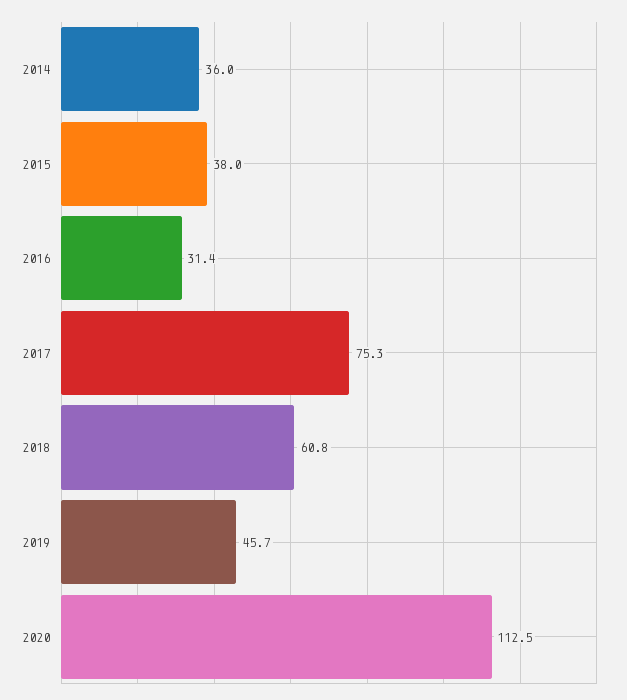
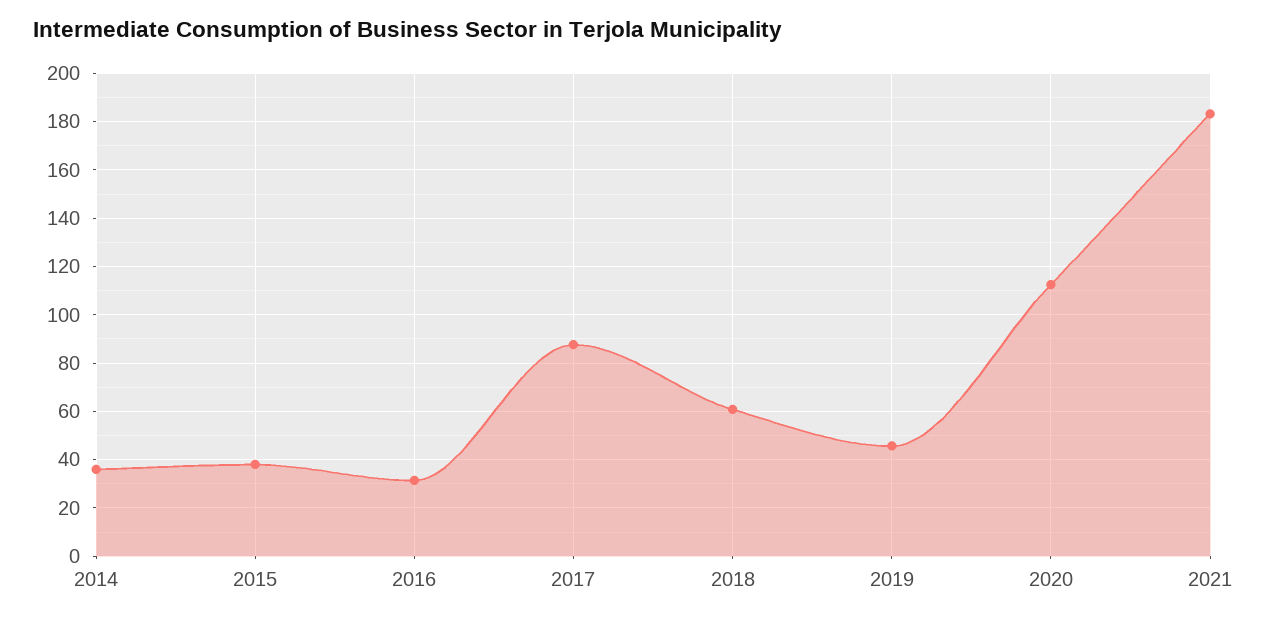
2017: 75.3 -> 87.5
2021: none -> 182.5

